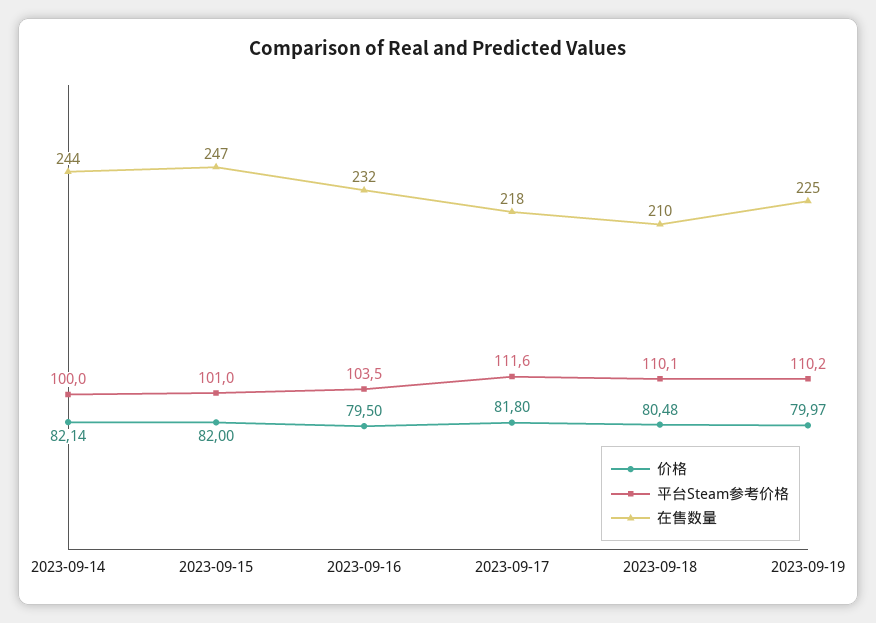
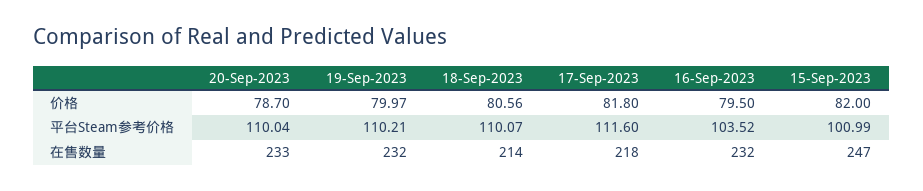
价格, 2023-09-14: 82.14 -> none
平台Steam参考价格, 2023-09-14: 100 -> none
在售数量, 2023-09-14: 244 -> none
价格, 2023-09-18: 80.48 -> 80.56
在售数量, 2023-09-18: 210 -> 214
在售数量, 2023-09-19: 225 -> 232
价格, 20-Sep-2023: none -> 78.7
平台Steam参考价格, 20-Sep-2023: none -> 110.04
在售数量, 20-Sep-2023: none -> 233

